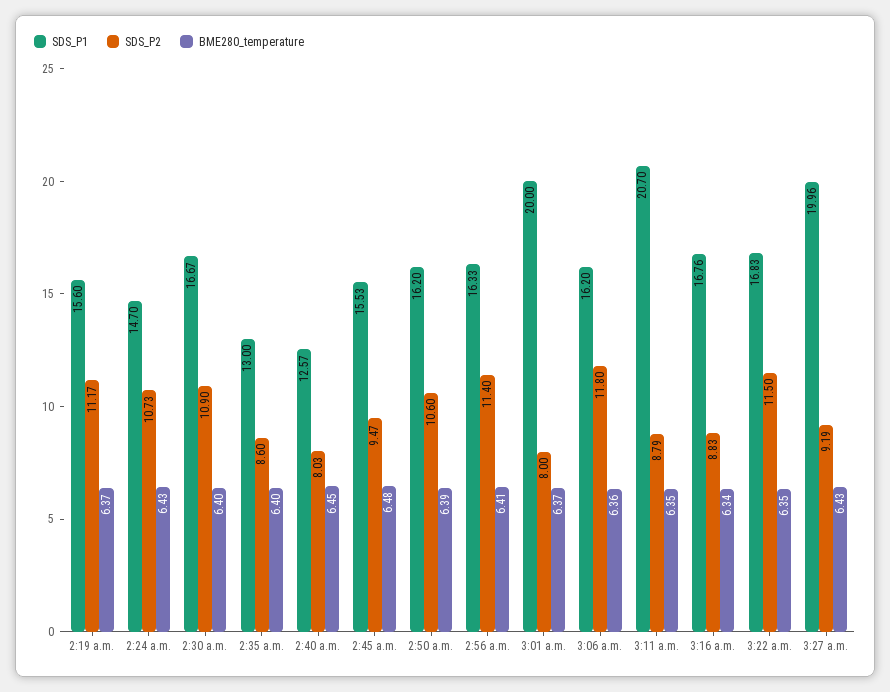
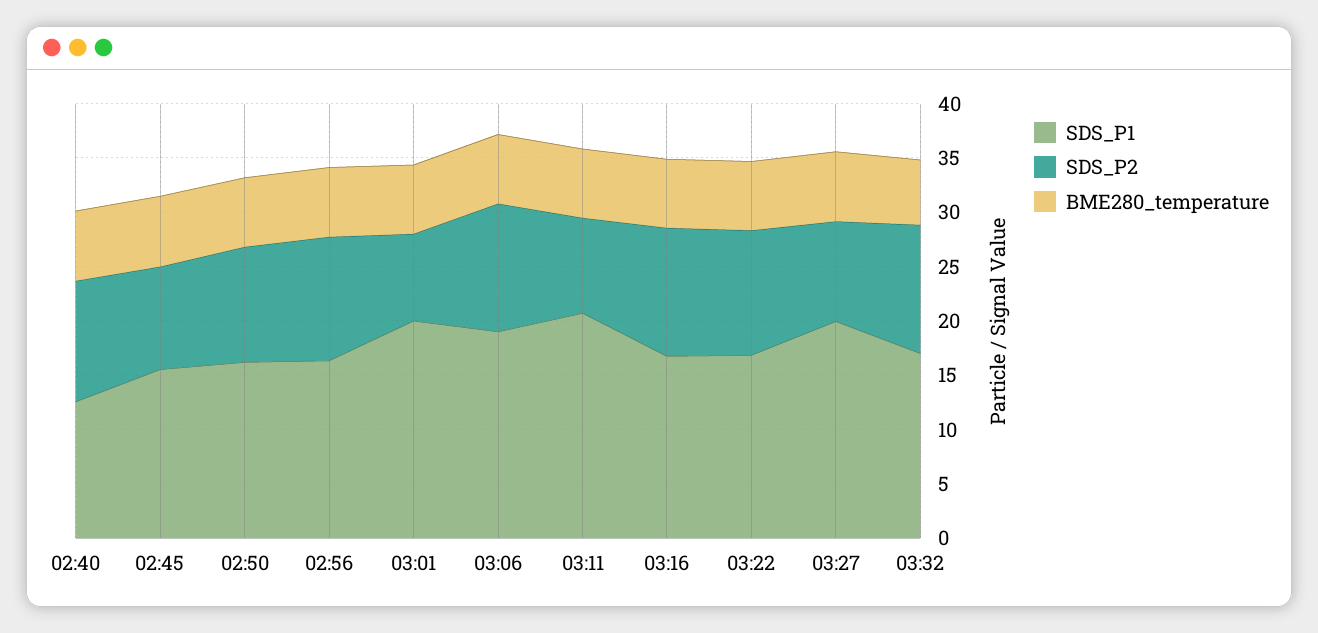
SDS_P1, 2:19 a.m.: 15.6 -> none
SDS_P2, 2:19 a.m.: 11.17 -> none
BME280_temperature, 2:19 a.m.: 6.37 -> none
SDS_P1, 2:24 a.m.: 14.7 -> none
SDS_P2, 2:24 a.m.: 10.73 -> none
BME280_temperature, 2:24 a.m.: 6.43 -> none
SDS_P1, 2:30 a.m.: 16.67 -> none
SDS_P2, 2:30 a.m.: 10.9 -> none
BME280_temperature, 2:30 a.m.: 6.4 -> none
SDS_P1, 2:35 a.m.: 13 -> none
SDS_P2, 2:35 a.m.: 8.6 -> none
BME280_temperature, 2:35 a.m.: 6.4 -> none
SDS_P2, 2:40 a.m.: 8.03 -> 11
SDS_P1, 3:06 a.m.: 16.2 -> 19
SDS_P2, 3:16 a.m.: 8.83 -> 12
SDS_P1, 03:32: none -> 17
SDS_P2, 03:32: none -> 12
BME280_temperature, 03:32: none -> 6

